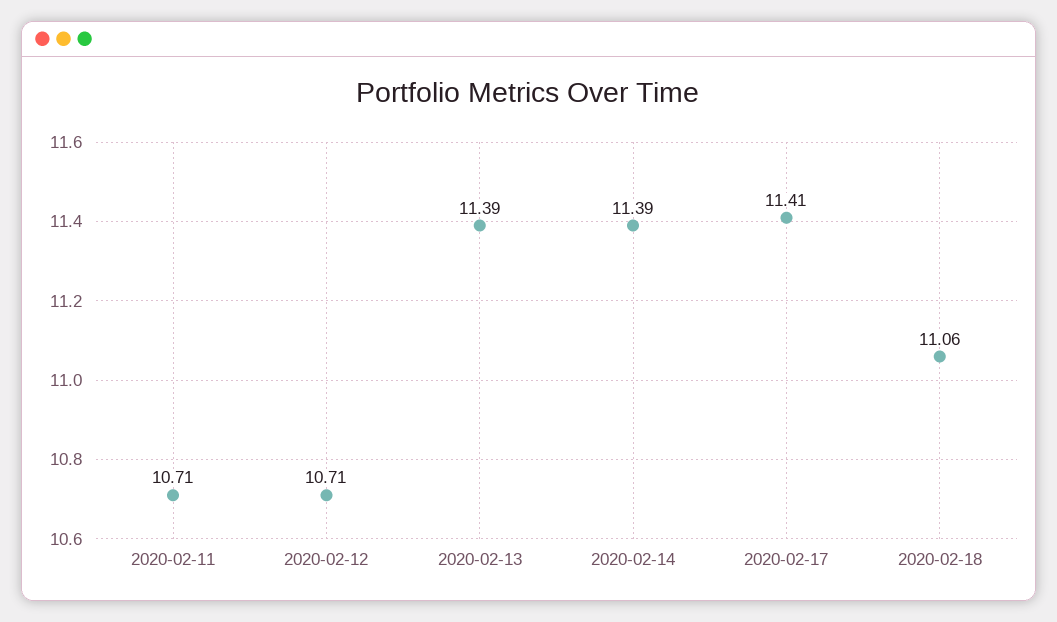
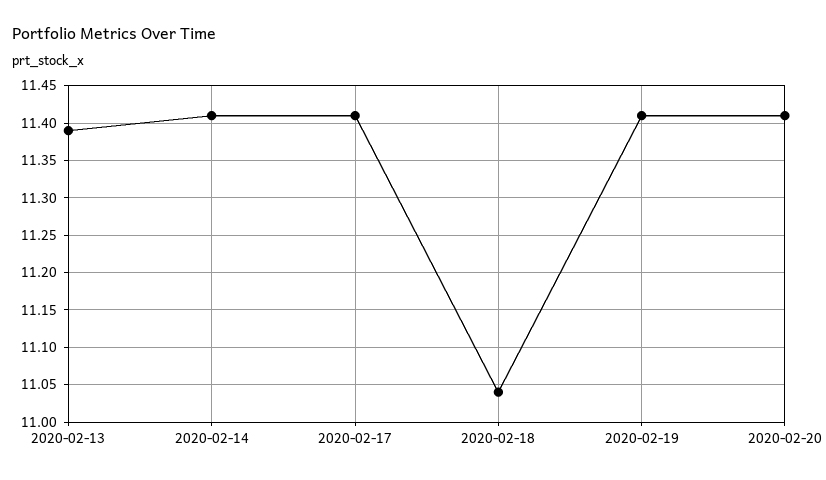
2020-02-11: 10.71 -> none
2020-02-12: 10.71 -> none
2020-02-14: 11.39 -> 11.41
2020-02-18: 11.06 -> 11.04
2020-02-19: none -> 11.41
2020-02-20: none -> 11.41

